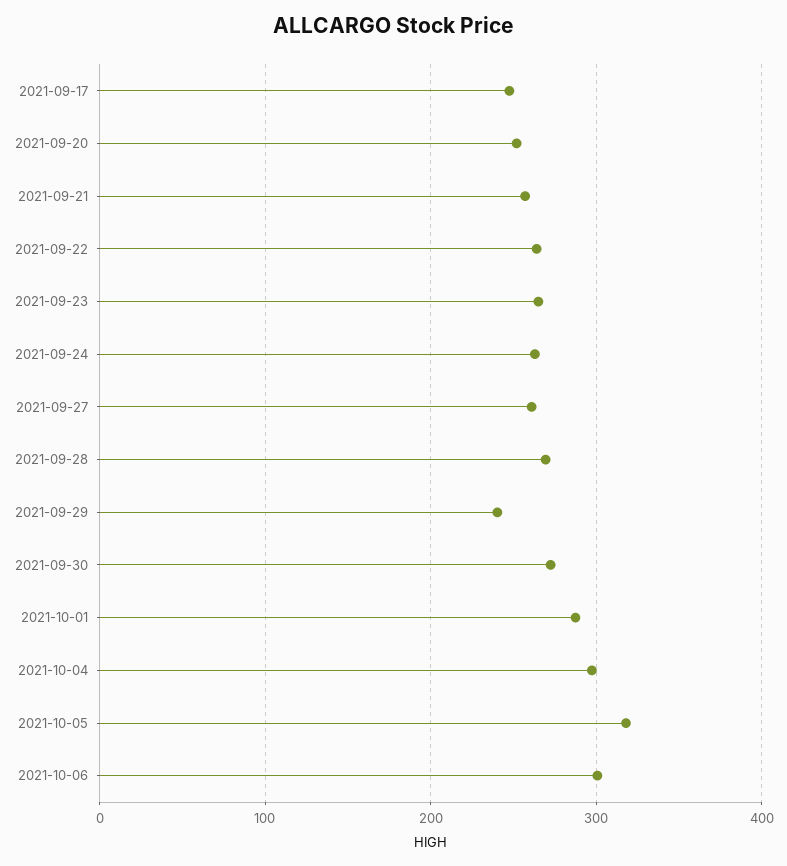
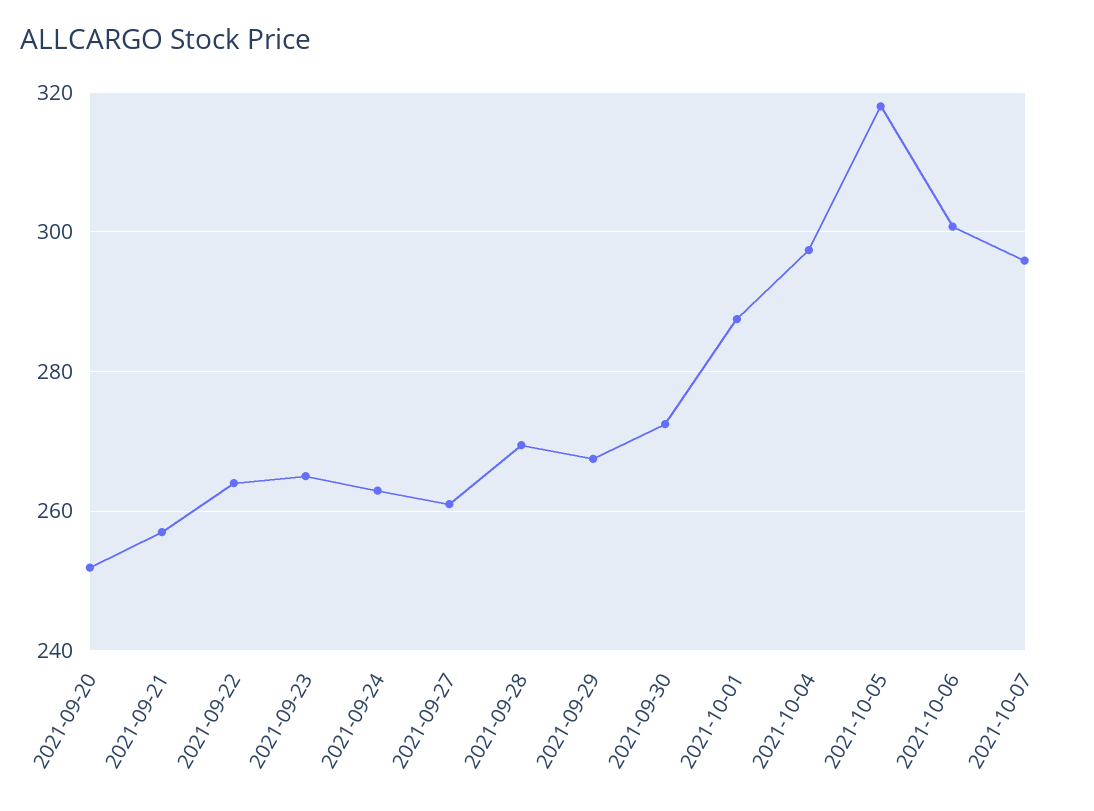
2021-09-17: 250 -> none
2021-09-29: 240 -> 268
2021-10-07: none -> 296

